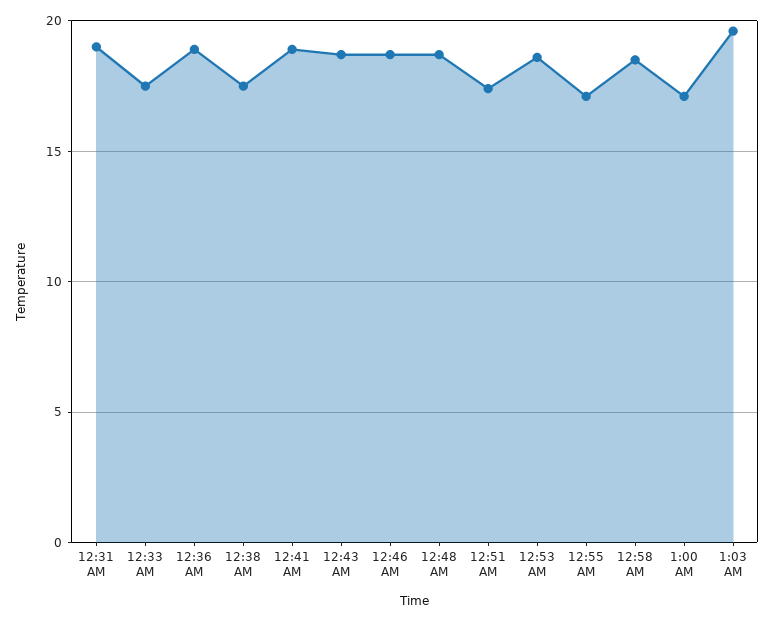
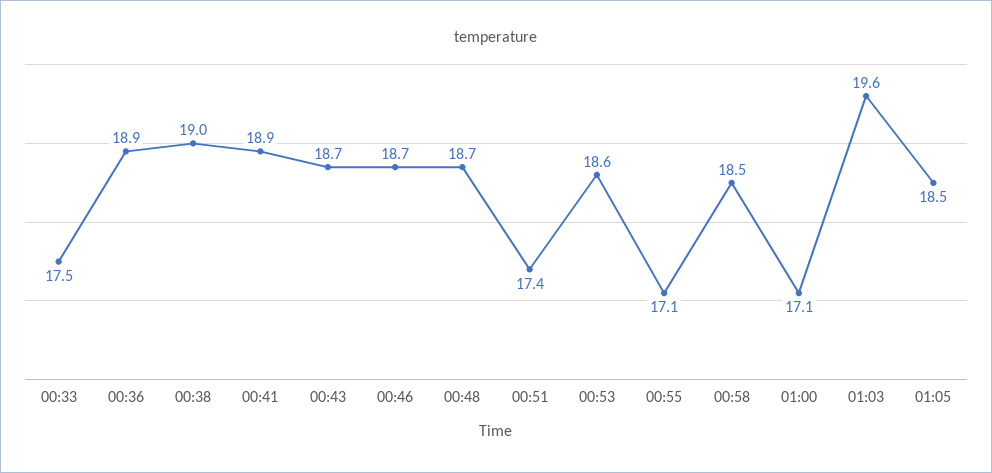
12:31 AM: 19 -> none
12:38 AM: 17.5 -> 19
01:05: none -> 18.5

